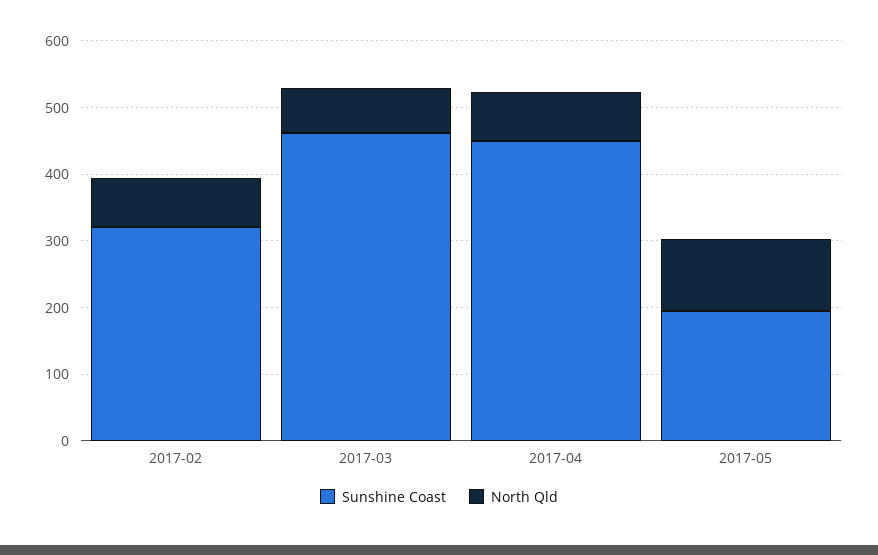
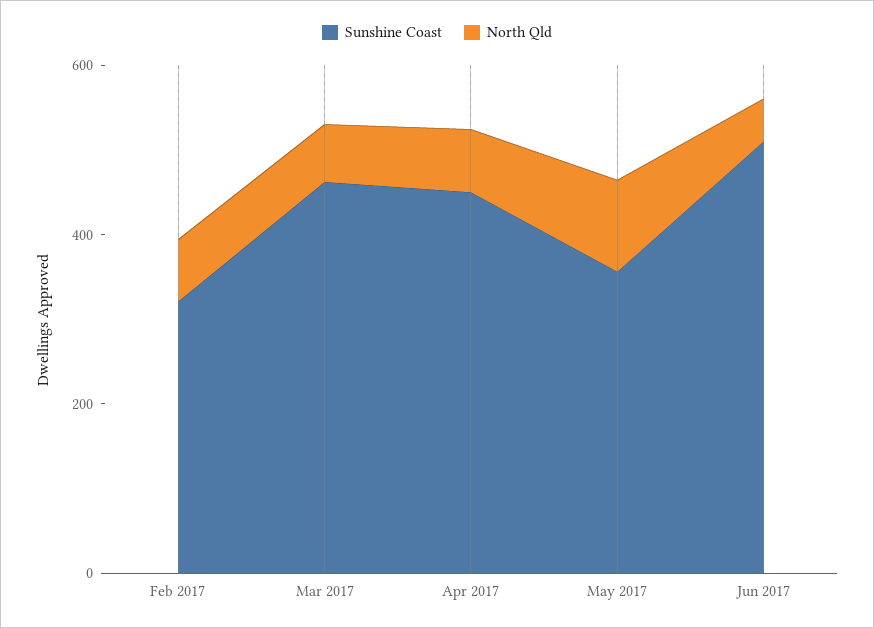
Sunshine Coast, 2017-05: 200 -> 350
Sunshine Coast, Jun 2017: none -> 500
North Qld, Jun 2017: none -> 50

